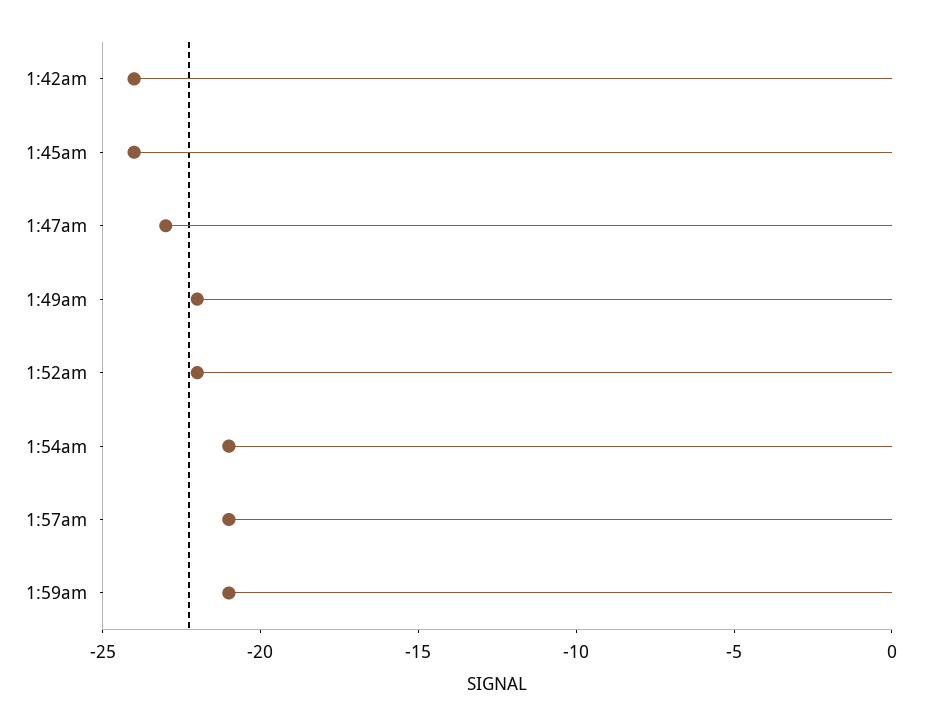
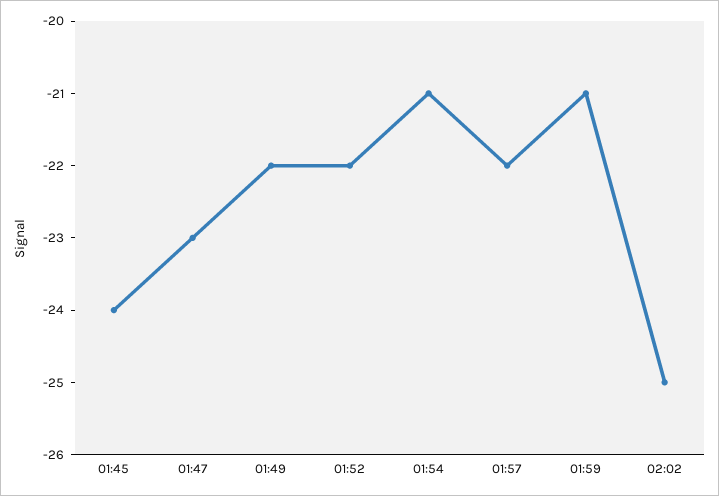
1:42am: -24 -> none
1:57am: -21 -> -22
02:02: none -> -25

